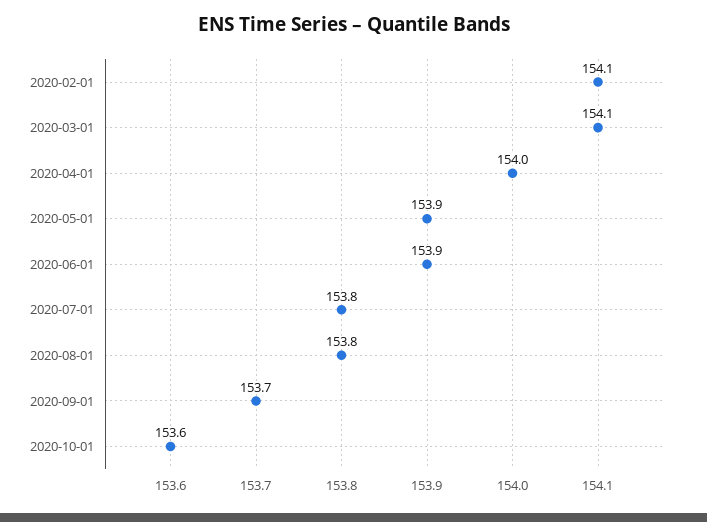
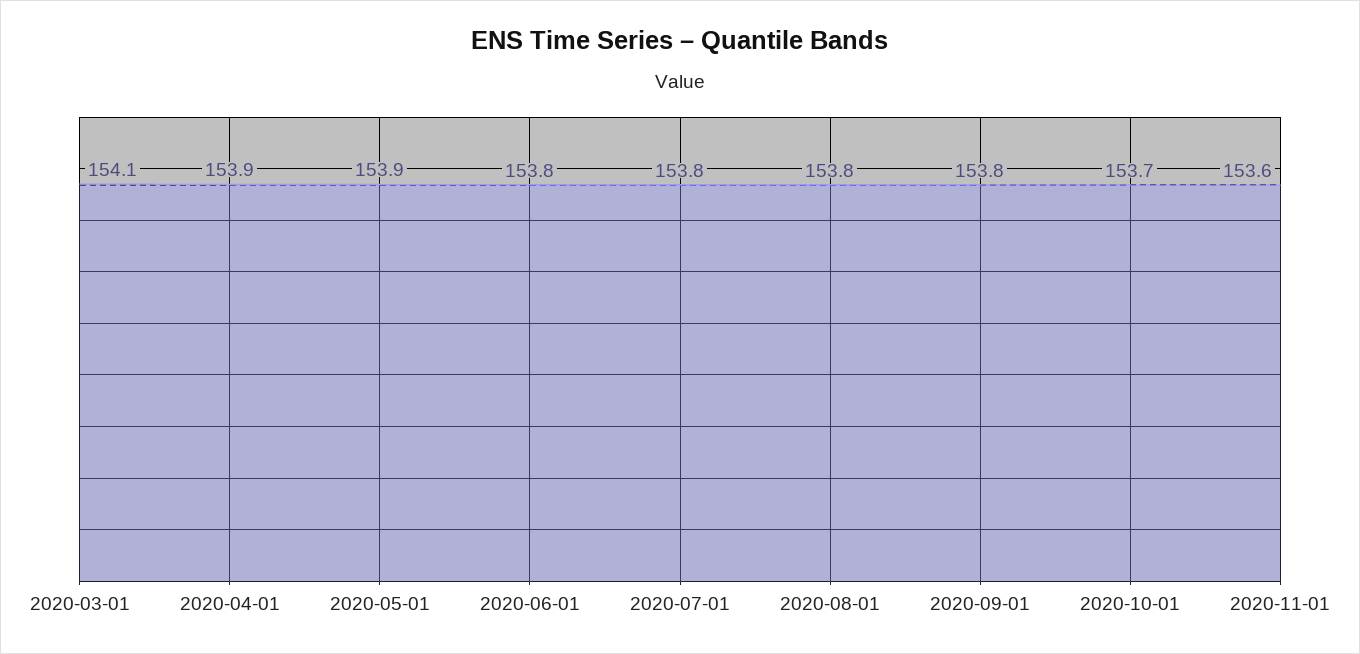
2020-02-01: 154.1 -> none
2020-04-01: 154 -> 153.9
2020-06-01: 153.9 -> 153.8
2020-09-01: 153.7 -> 153.8
2020-10-01: 153.6 -> 153.7
2020-11-01: none -> 153.6

